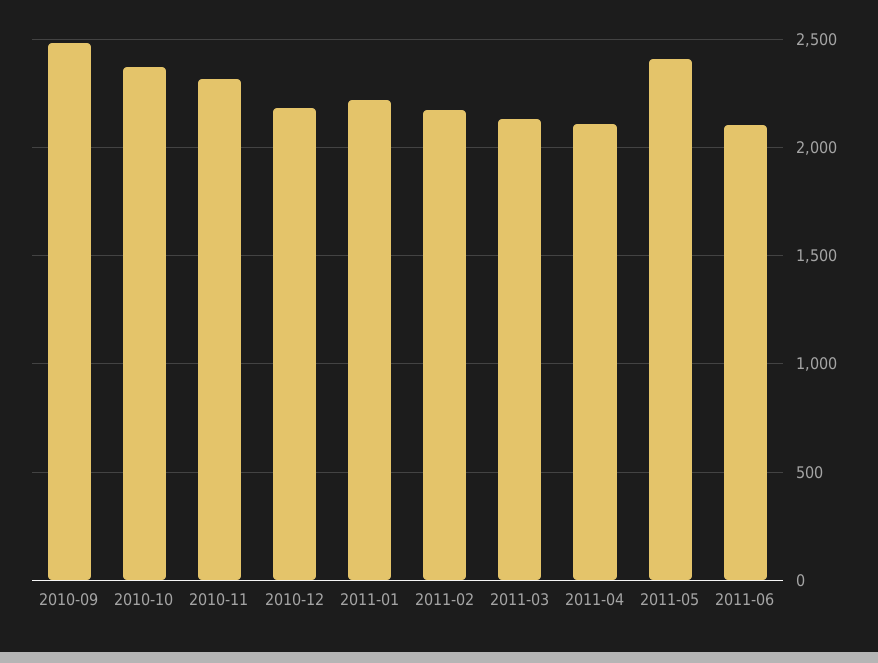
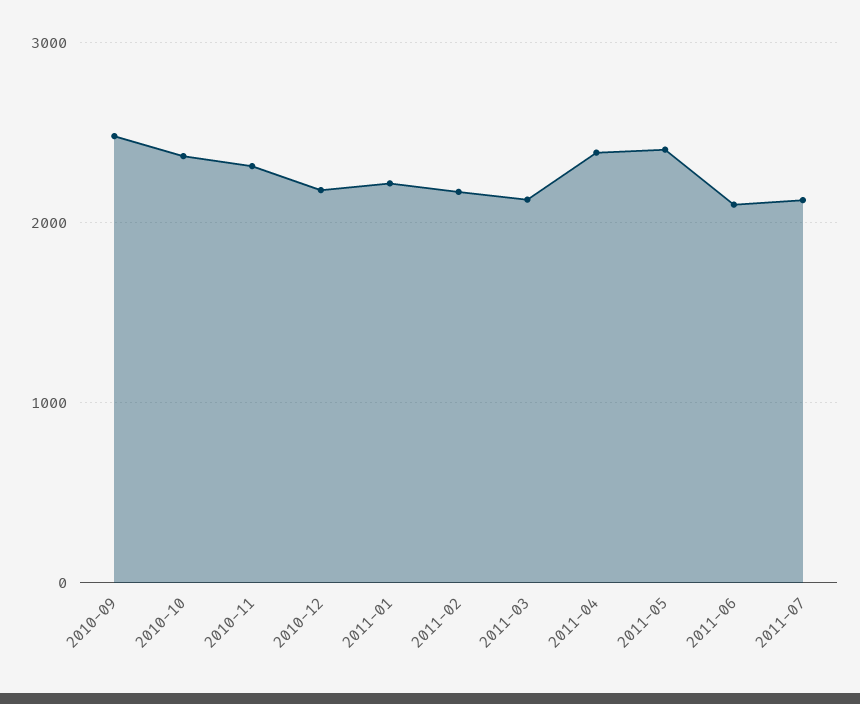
2011-04: 2100 -> 2400
2011-07: none -> 2100

